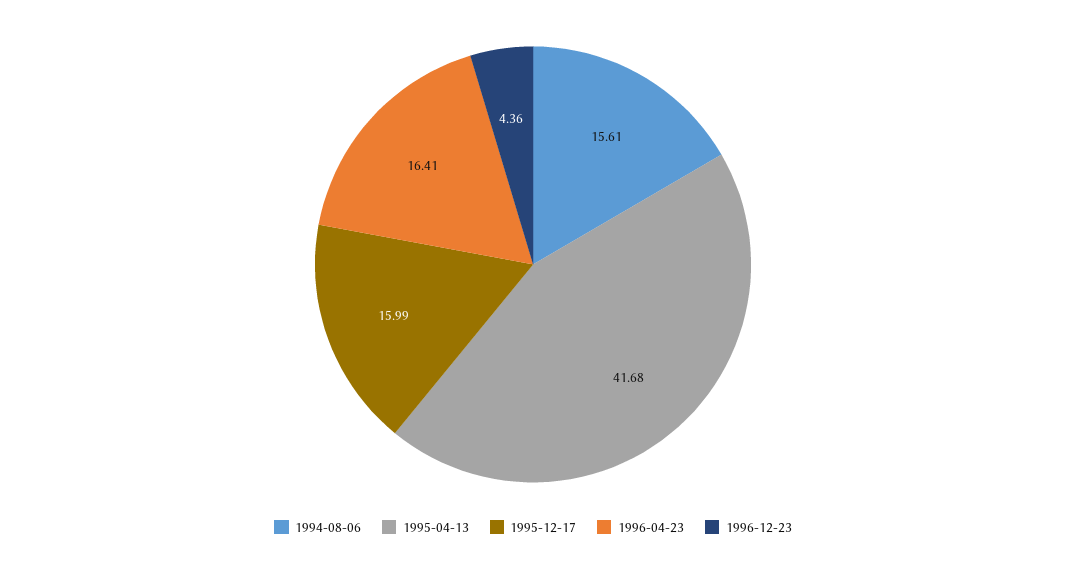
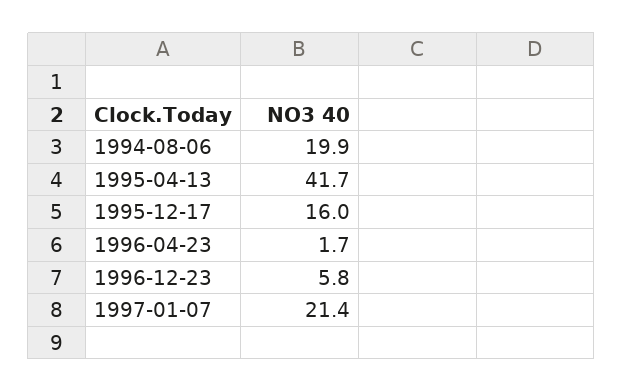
1994-08-06: 15.61 -> 19.9
1996-04-23: 16.41 -> 1.7
1996-12-23: 4.36 -> 5.8
1997-01-07: none -> 21.4

